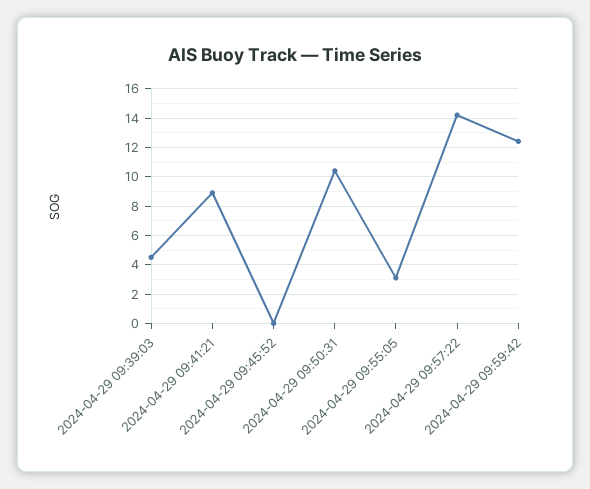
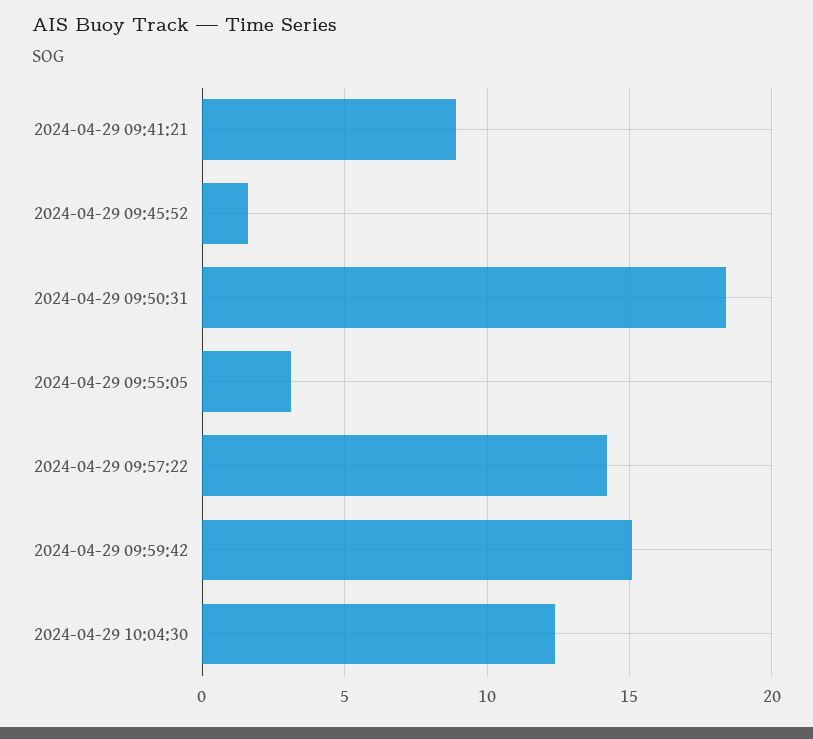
2024-04-29 09:39:03: 4.5 -> none
2024-04-29 09:45:52: 0 -> 1.5
2024-04-29 09:50:31: 10.5 -> 18.5
2024-04-29 09:59:42: 12.5 -> 15
2024-04-29 10:04:30: none -> 12.5

